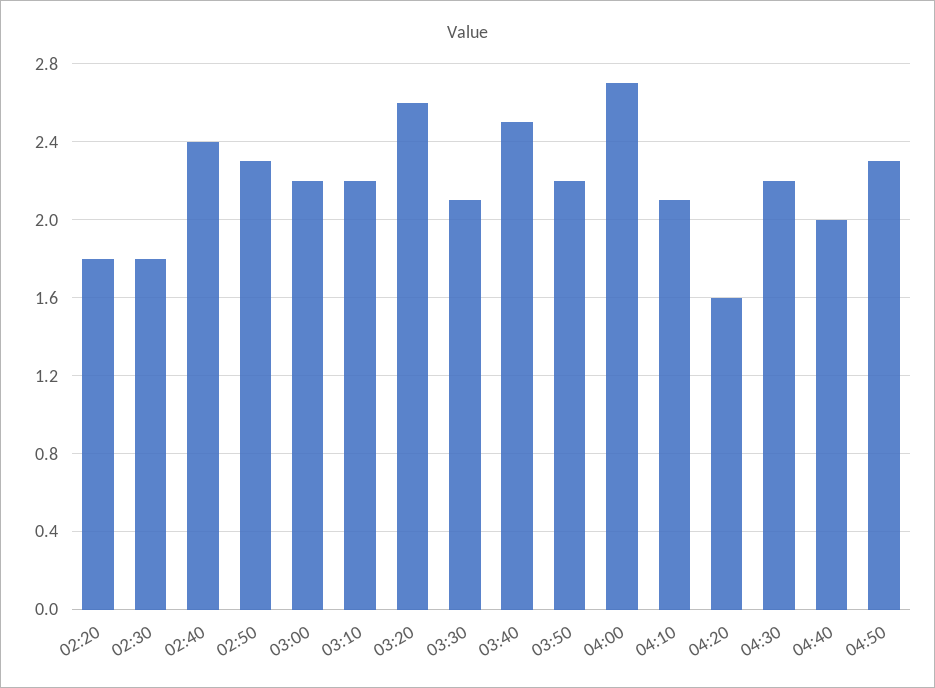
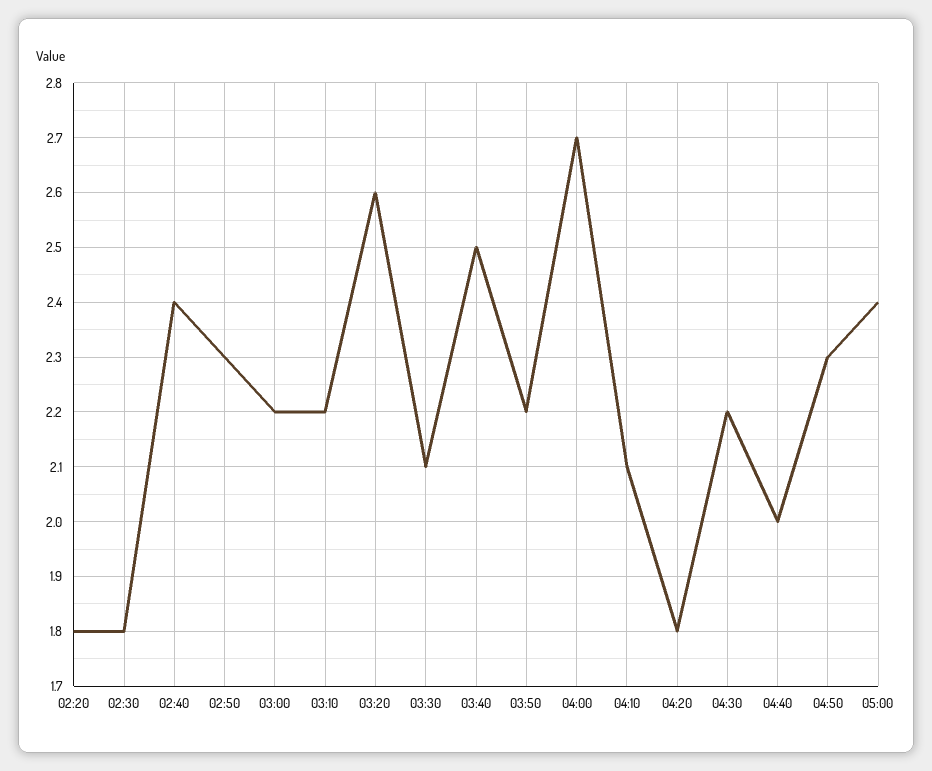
04:20: 1.6 -> 1.8
05:00: none -> 2.4

